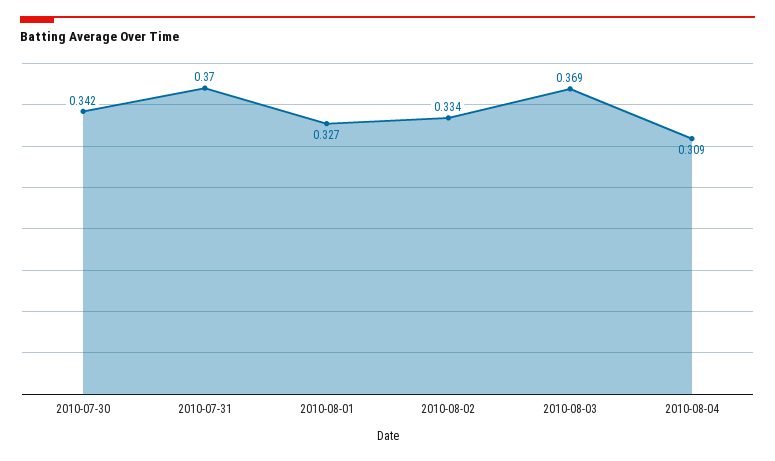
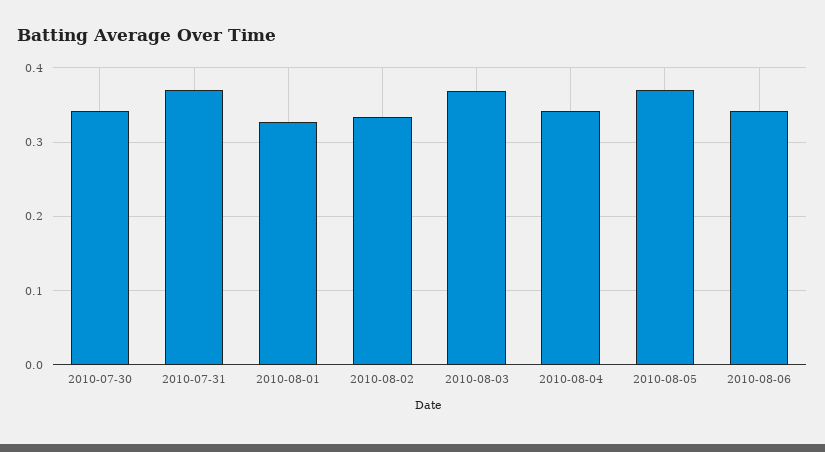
2010-08-04: 0.309 -> 0.34
2010-08-05: none -> 0.37
2010-08-06: none -> 0.34

